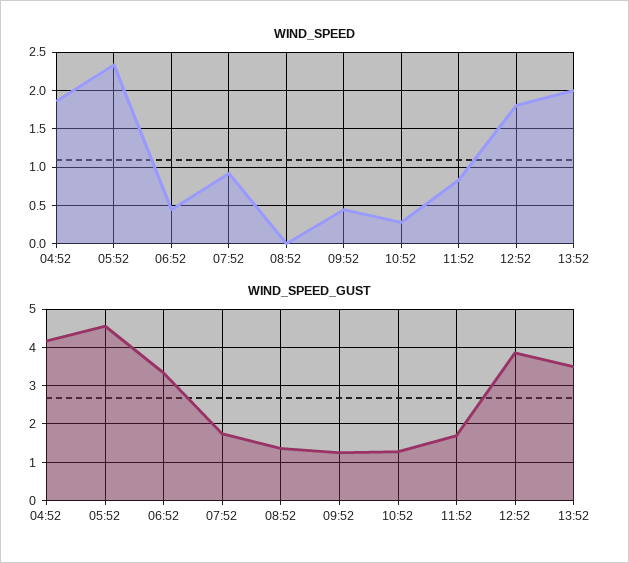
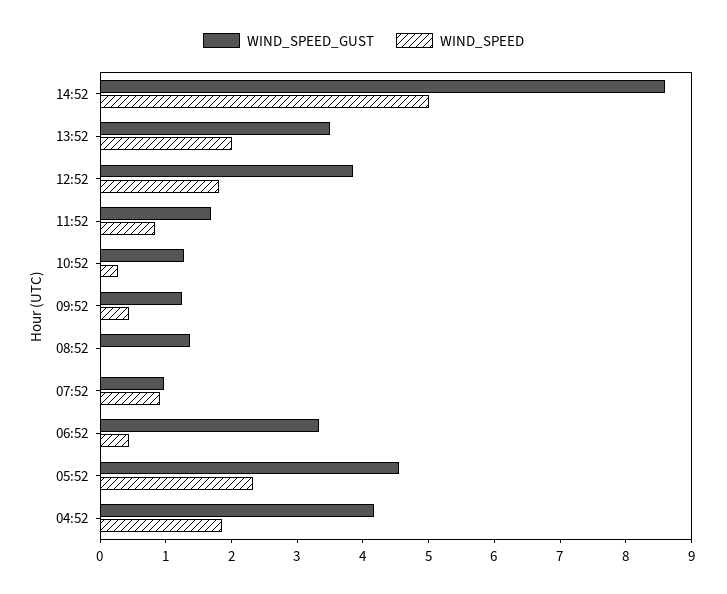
WIND_SPEED_GUST, 07:52: 1.8 -> 1
WIND_SPEED_GUST, 14:52: none -> 8.6
WIND_SPEED, 14:52: none -> 5

